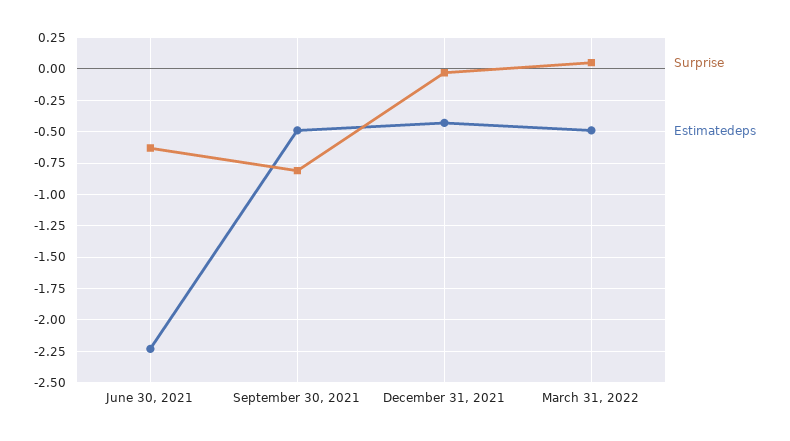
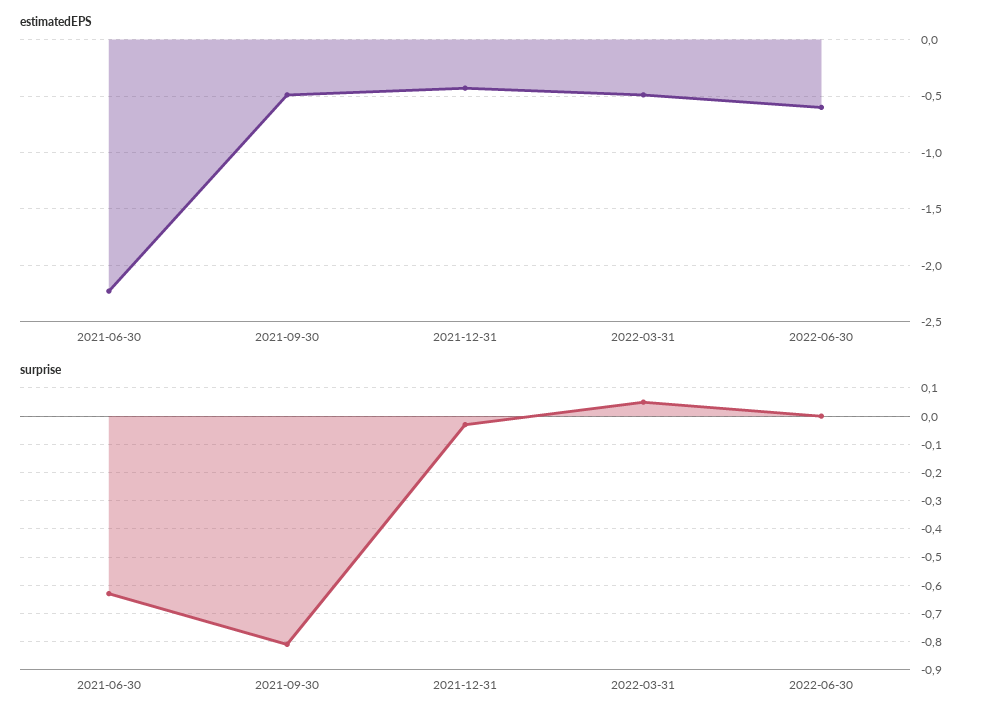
Estimatedeps, 2022-06-30: none -> -0.6
Surprise, 2022-06-30: none -> 0

